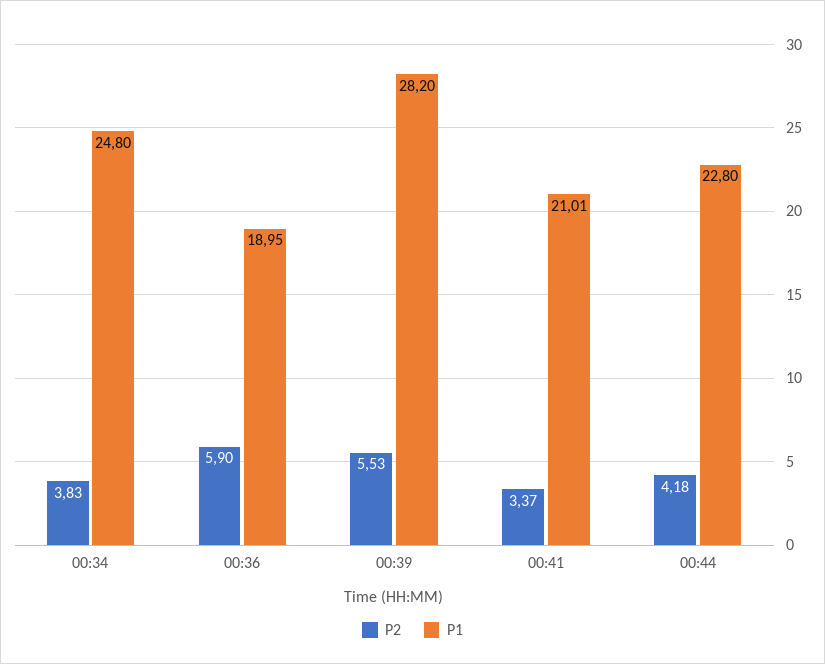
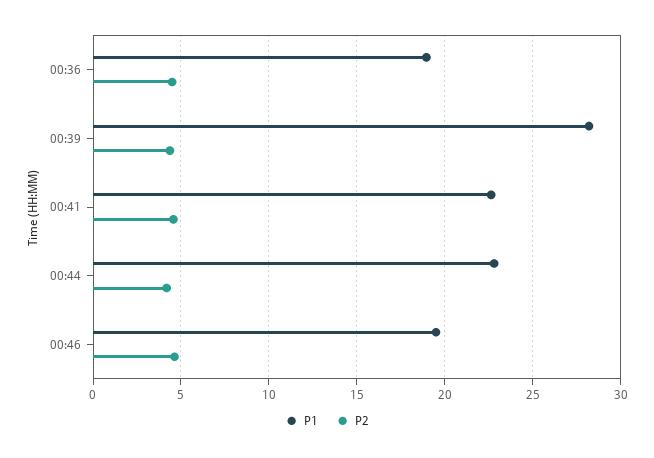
P2, 00:34: 3.83 -> none
P1, 00:34: 24.8 -> none
P2, 00:36: 5.9 -> 4.5
P2, 00:39: 5.53 -> 4.5
P2, 00:41: 3.37 -> 4.5
P1, 00:41: 21.01 -> 22.5
P1, 00:46: none -> 19.5
P2, 00:46: none -> 4.5

